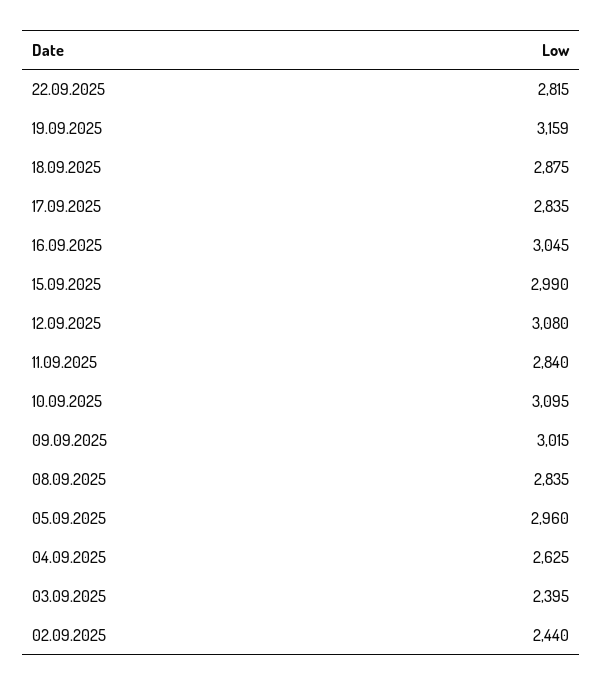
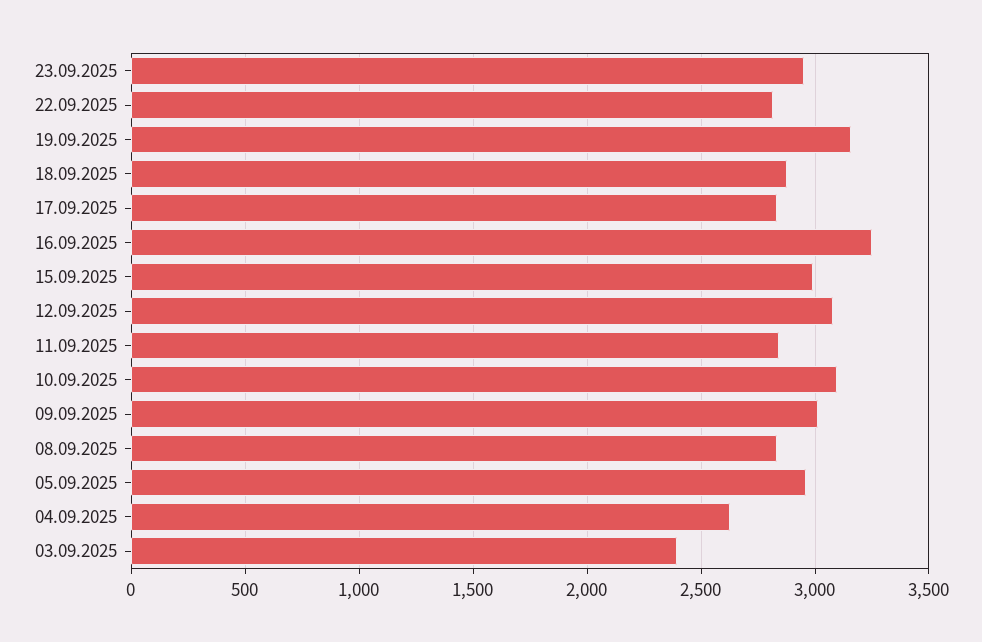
16.09.2025: 3045 -> 3250
02.09.2025: 2440 -> none
23.09.2025: none -> 2950

